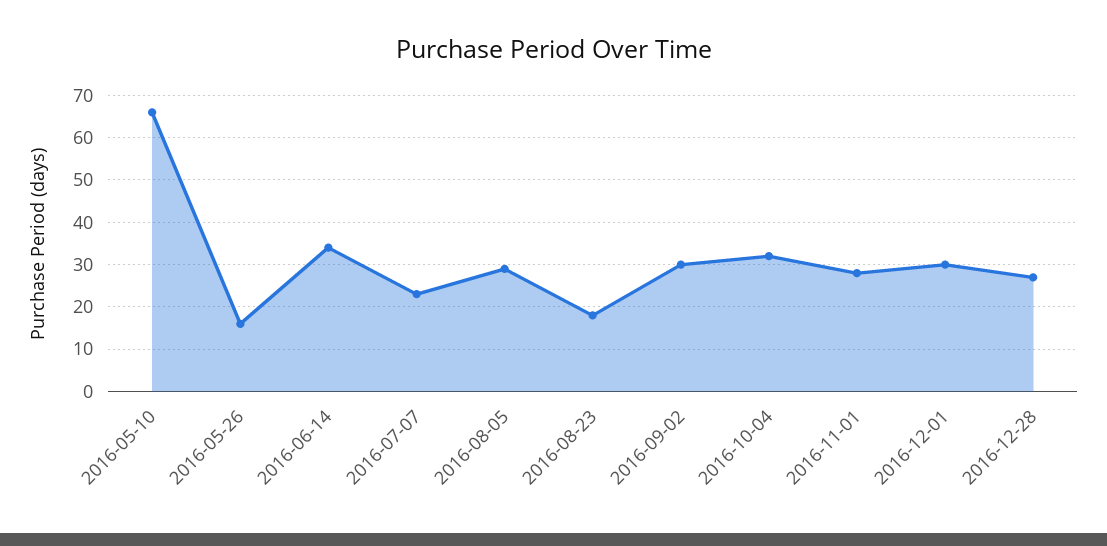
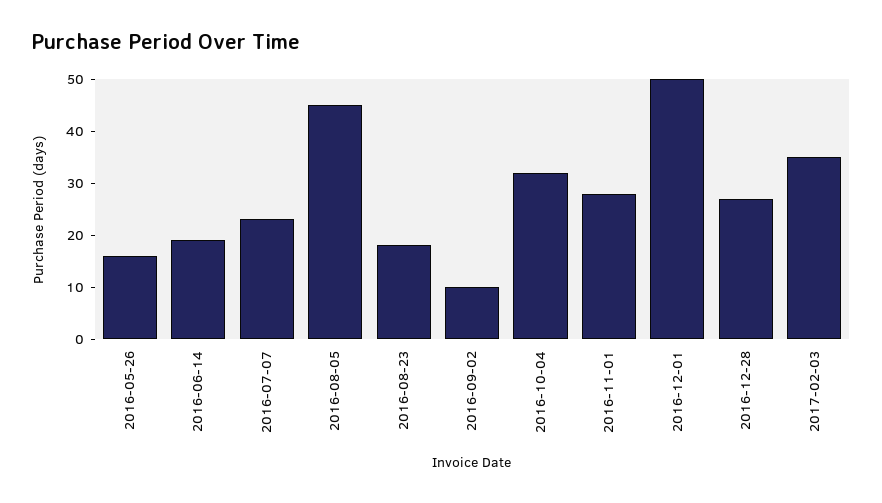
2016-05-10: 65 -> none
2016-06-14: 35 -> 20
2016-08-05: 30 -> 45
2016-09-02: 30 -> 10
2016-12-01: 30 -> 50
2017-02-03: none -> 35

